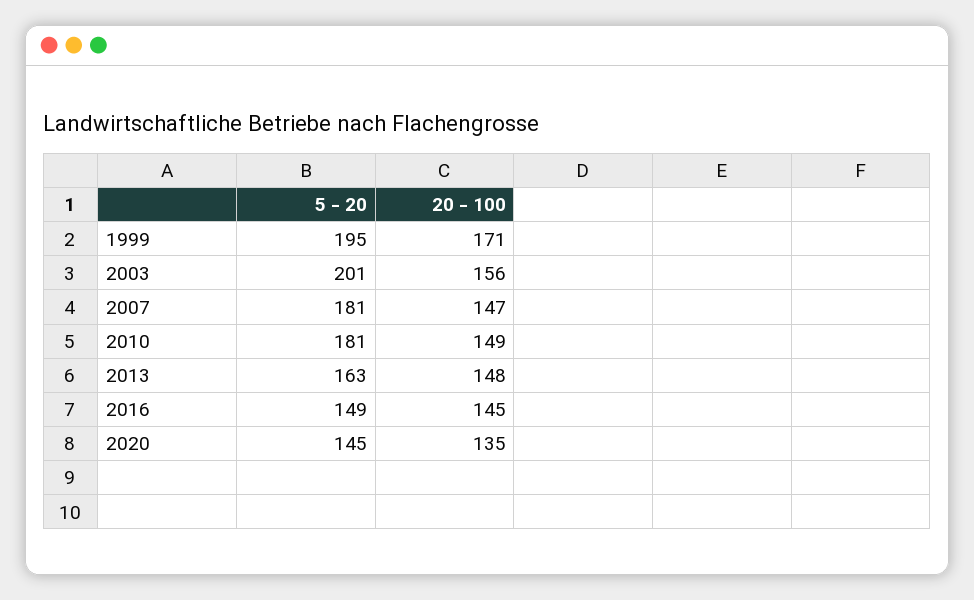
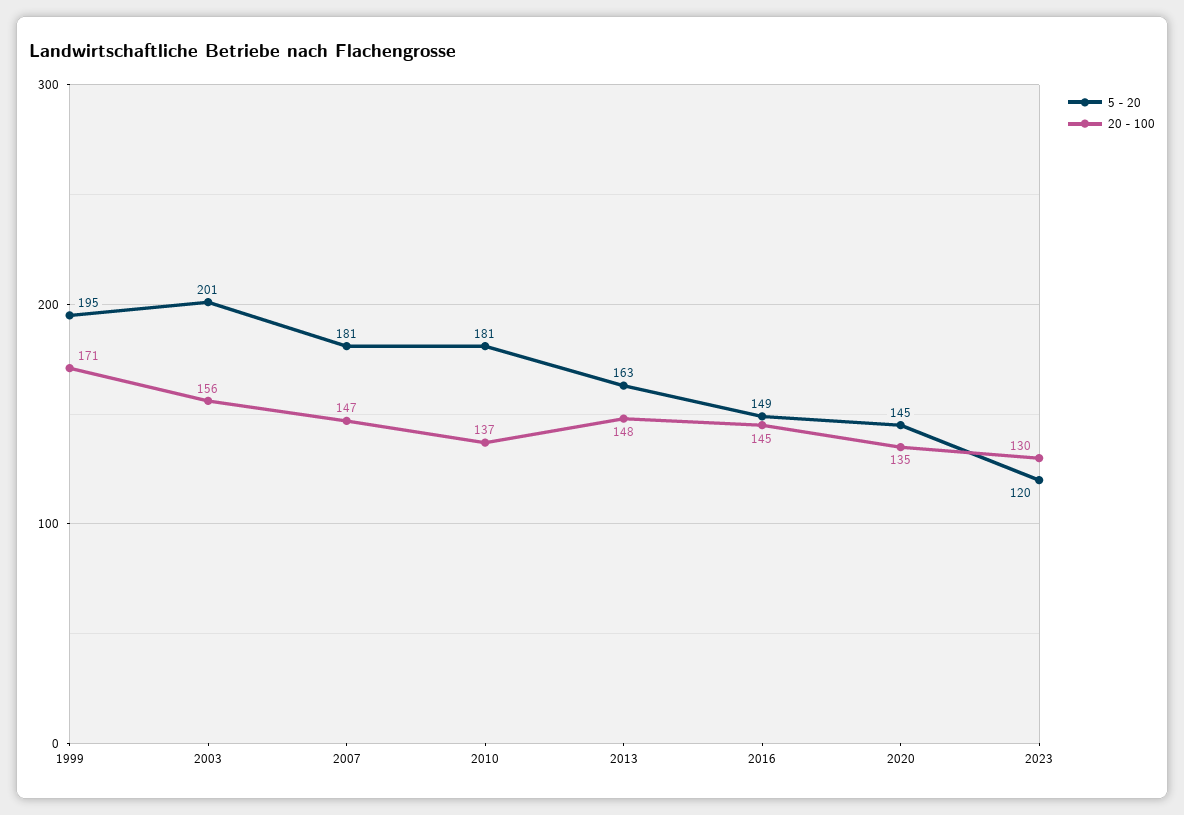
20 - 100, 2010: 149 -> 137
5 - 20, 2023: none -> 120
20 - 100, 2023: none -> 130

